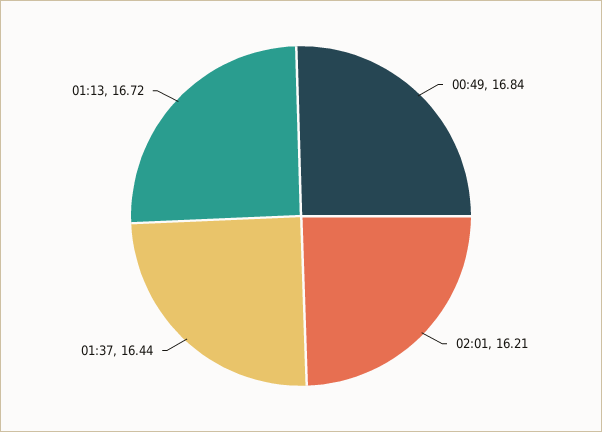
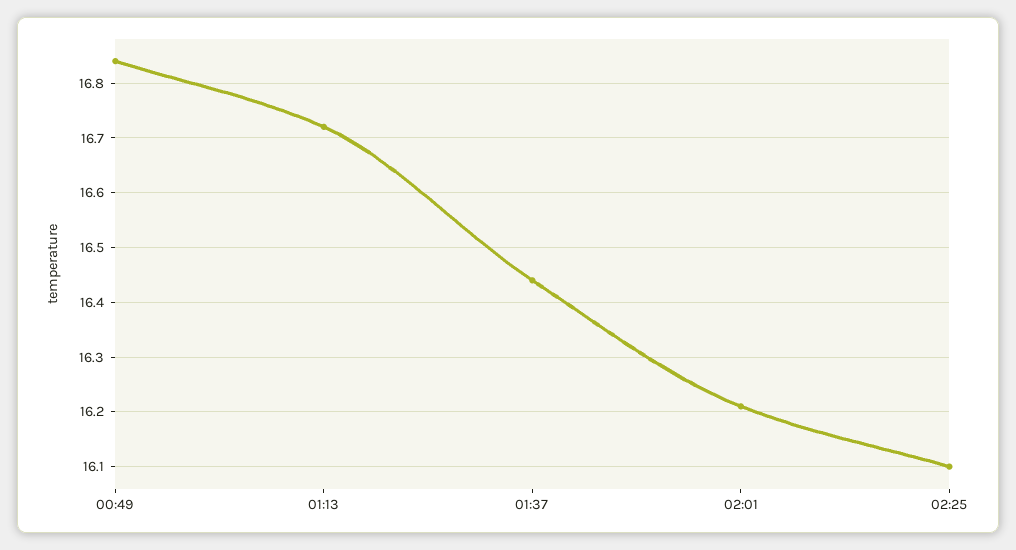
02:25: none -> 16.1

